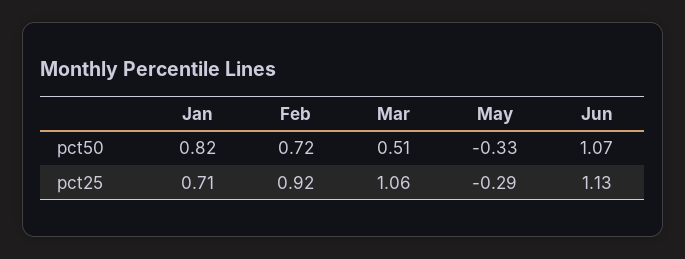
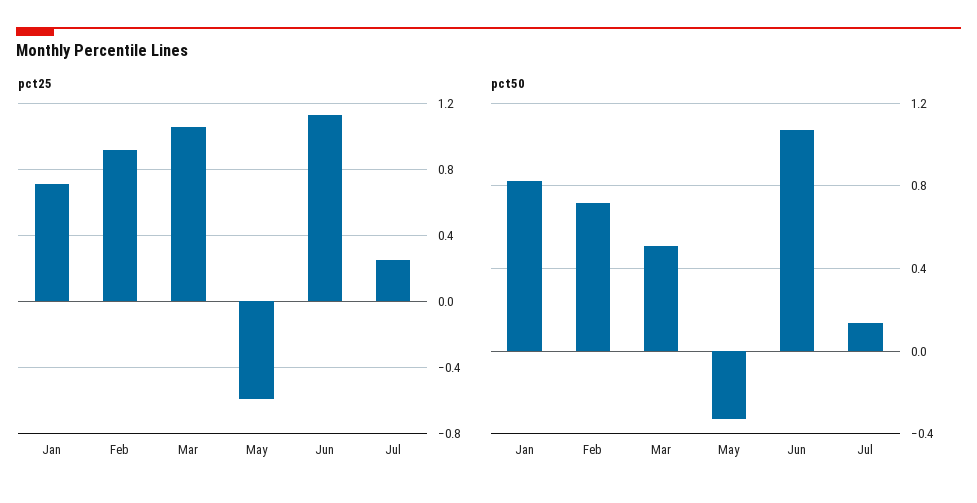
pct25, May: -0.29 -> -0.6
pct25, Jul: none -> 0.25
pct50, Jul: none -> 0.15

